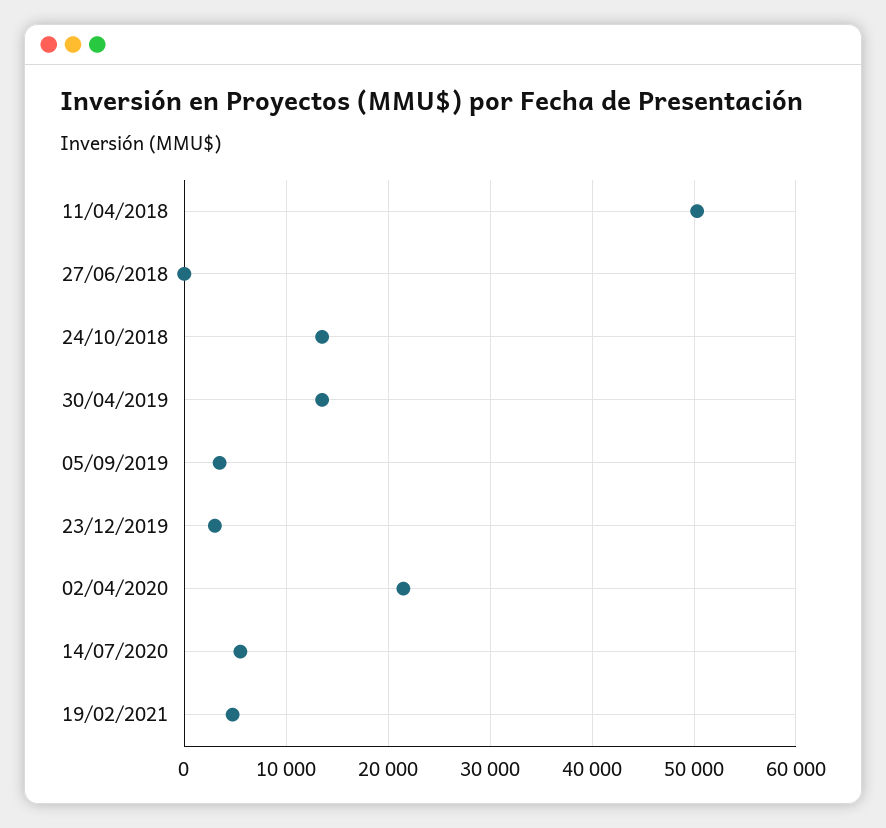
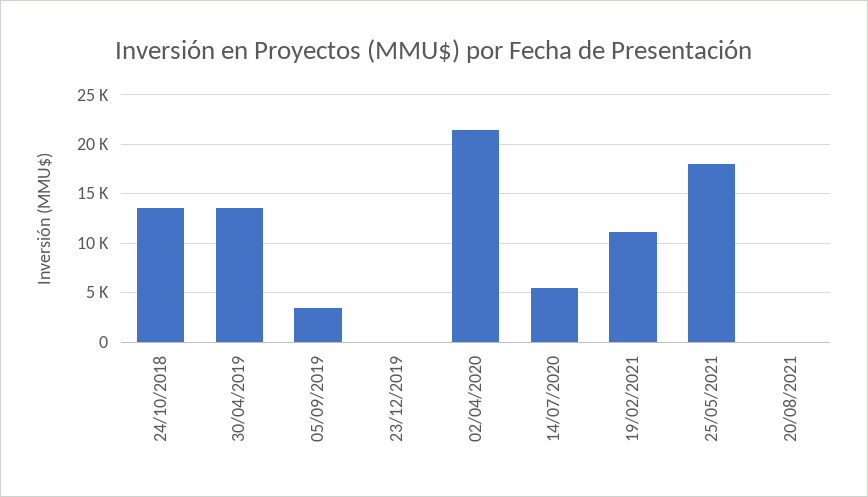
11/04/2018: 50000 -> none
27/06/2018: 0 -> none
23/12/2019: 3000 -> 0
19/02/2021: 5000 -> 11000
25/05/2021: none -> 18000
20/08/2021: none -> 0

